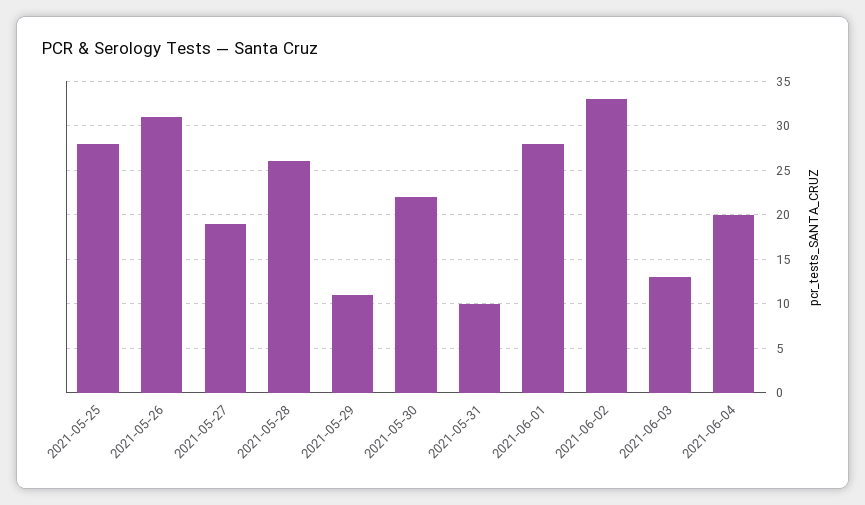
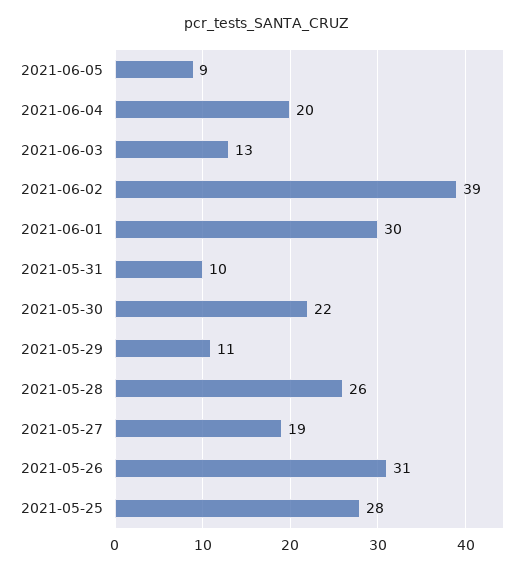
2021-06-01: 28 -> 30
2021-06-02: 33 -> 39
2021-06-05: none -> 9

